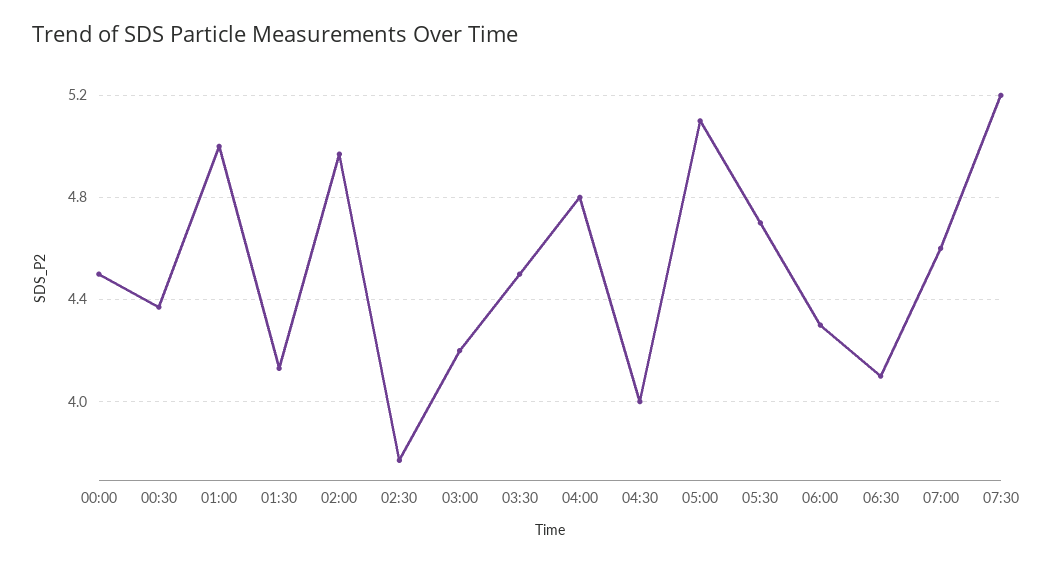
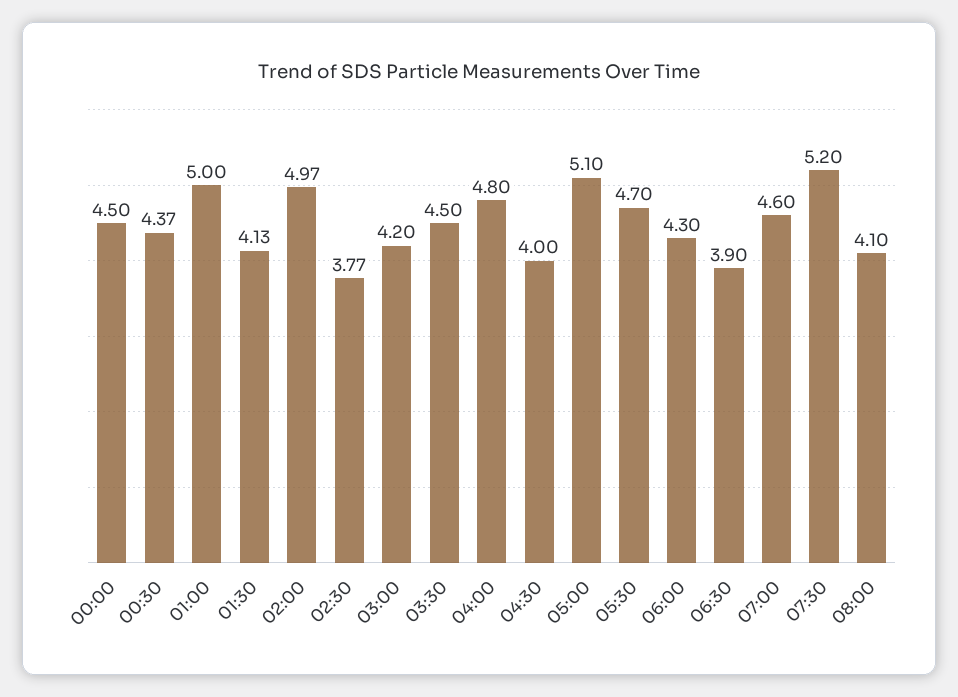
06:30: 4.1 -> 3.9
08:00: none -> 4.1

